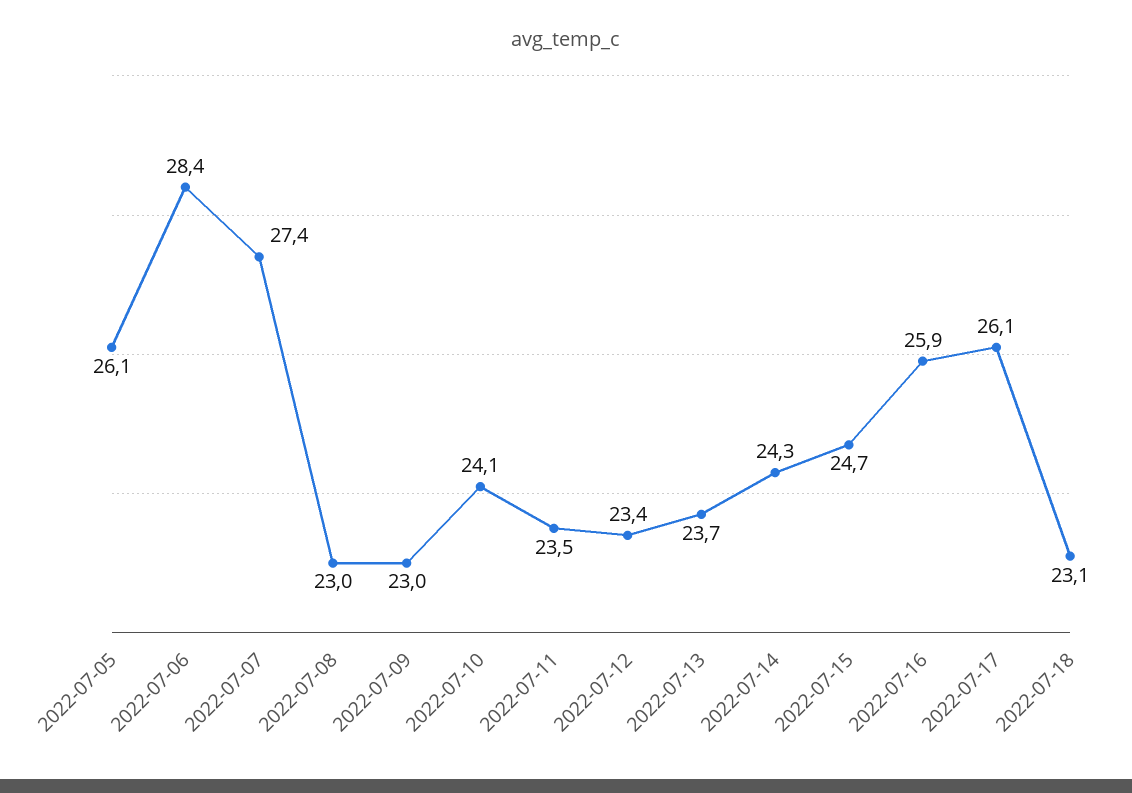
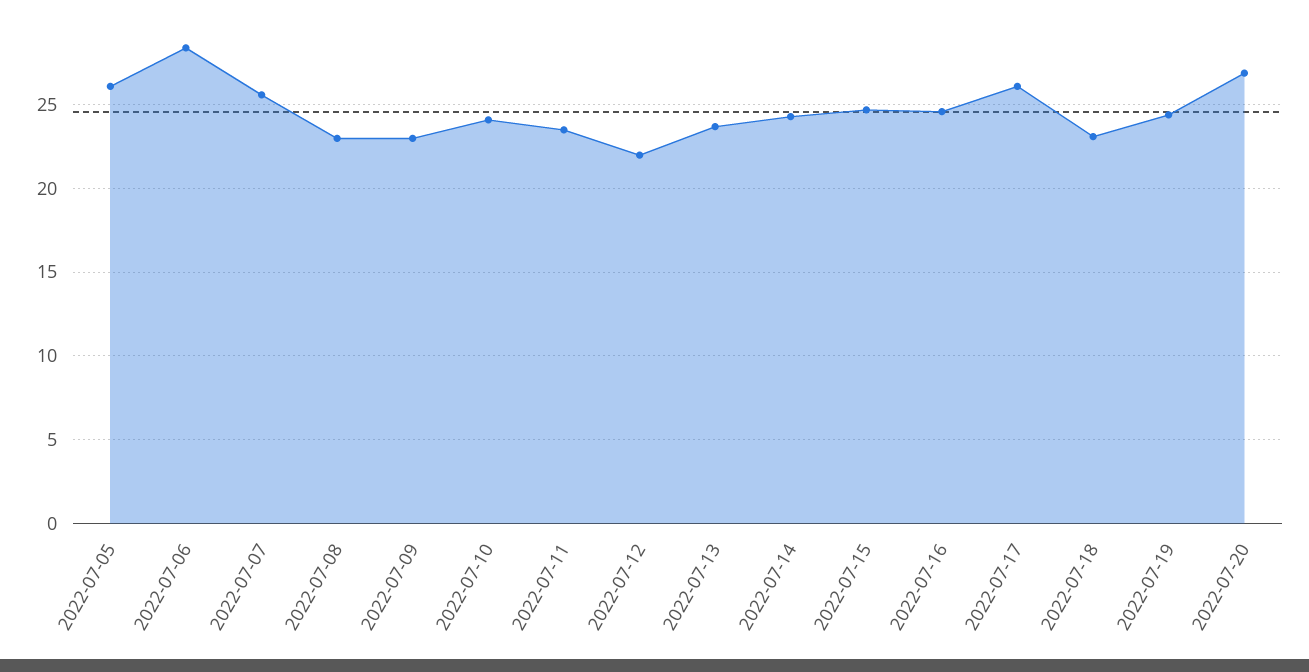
2022-07-07: 27.4 -> 25.5
2022-07-12: 23.4 -> 22
2022-07-16: 25.9 -> 24.5
2022-07-19: none -> 24.5
2022-07-20: none -> 27

